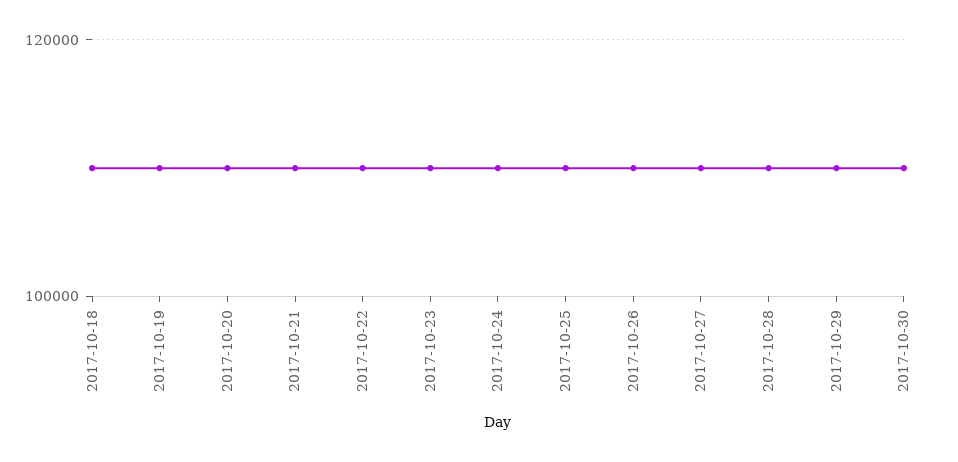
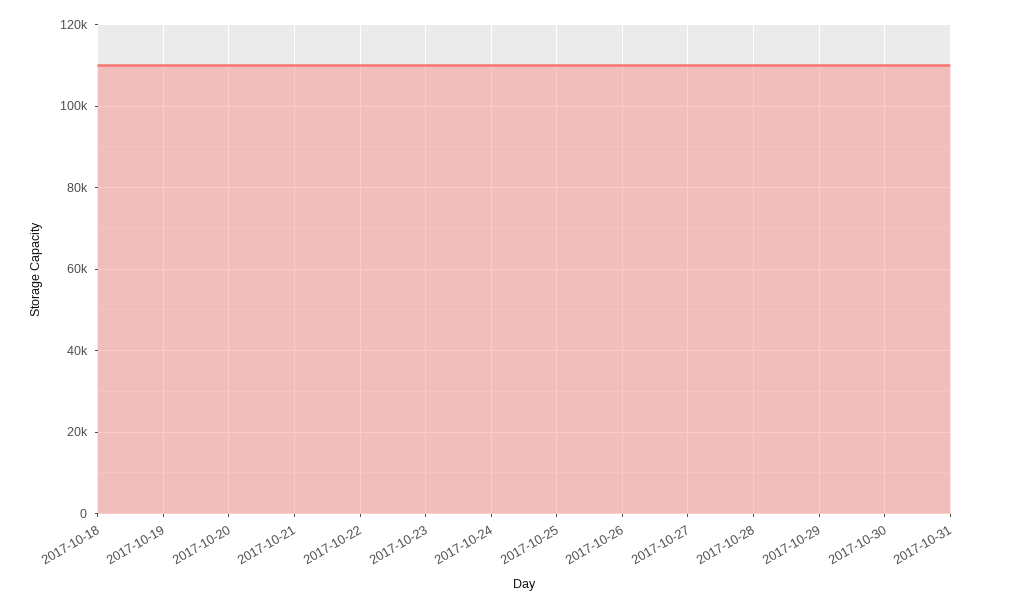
2017-10-31: none -> 110000

